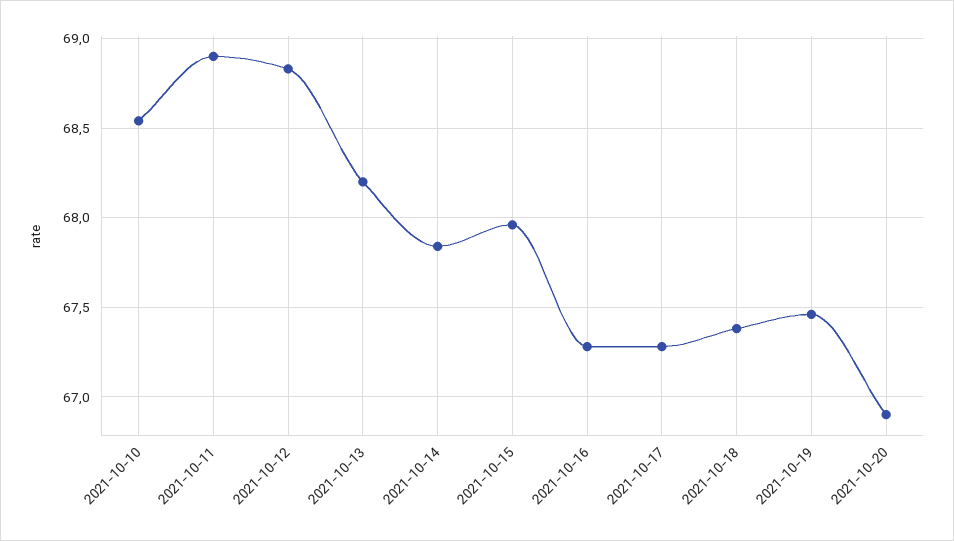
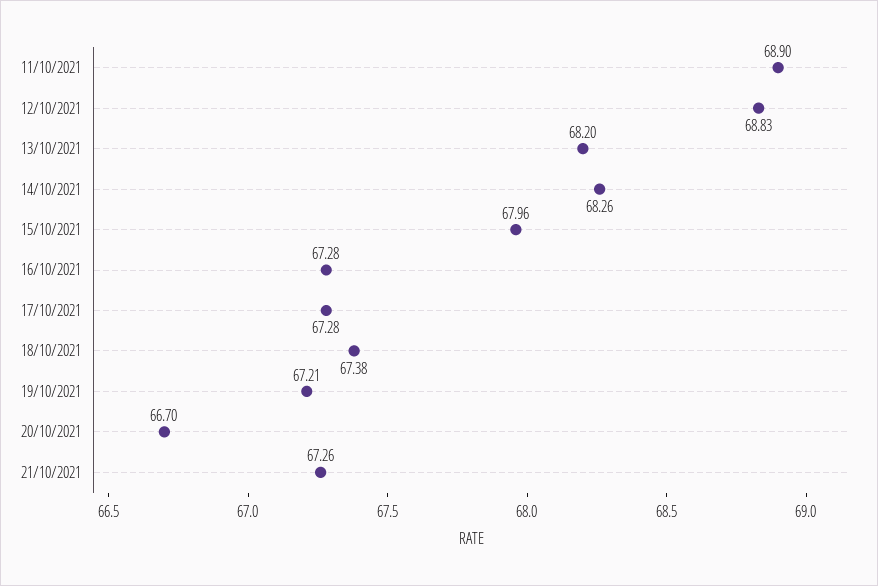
2021-10-10: 68.55 -> none
2021-10-14: 67.85 -> 68.26
2021-10-19: 67.45 -> 67.21
2021-10-20: 66.9 -> 66.7
21/10/2021: none -> 67.26

